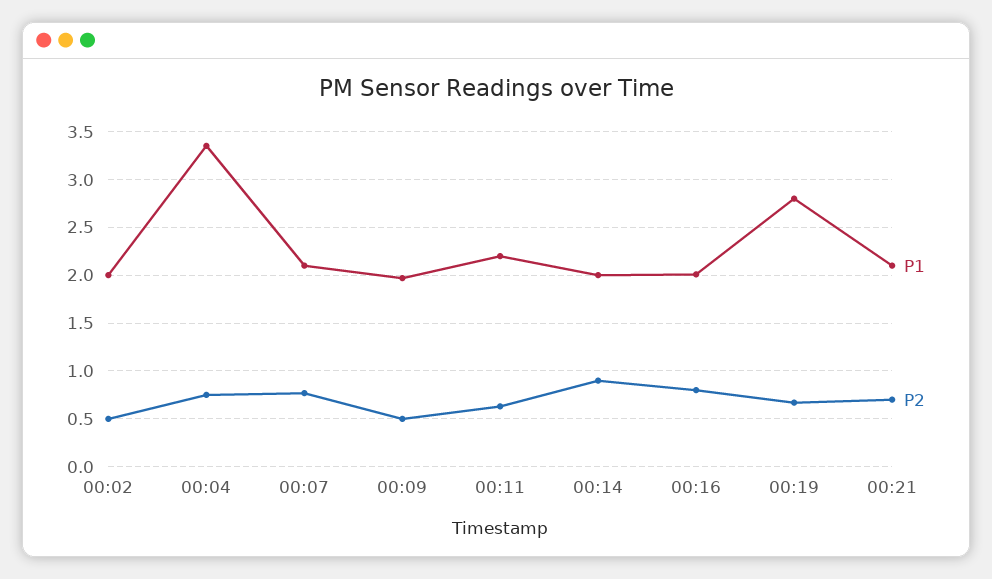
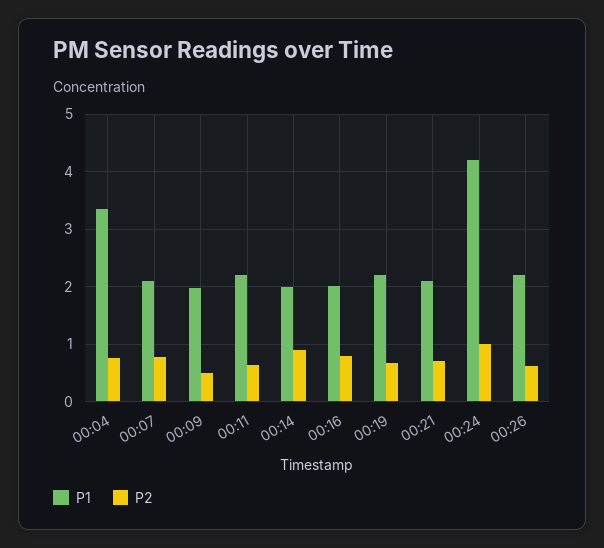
P1, 00:02: 2 -> none
P2, 00:02: 0.5 -> none
P1, 00:19: 2.8 -> 2.2
P1, 00:24: none -> 4.2
P2, 00:24: none -> 1
P1, 00:26: none -> 2.2
P2, 00:26: none -> 0.6

